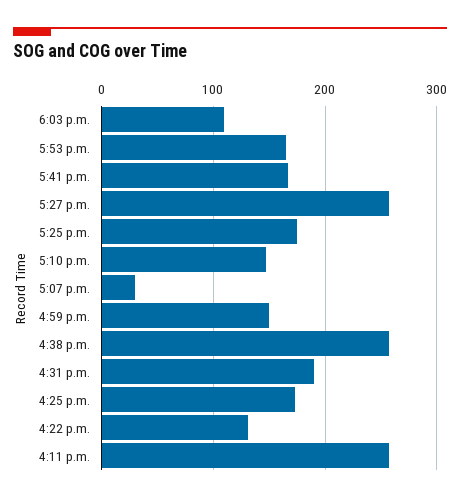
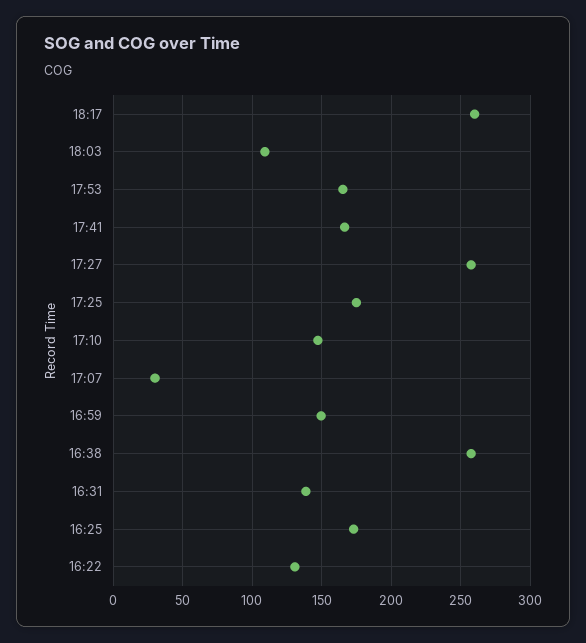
4:31 p.m.: 190 -> 140
4:11 p.m.: 260 -> none
18:17: none -> 260

